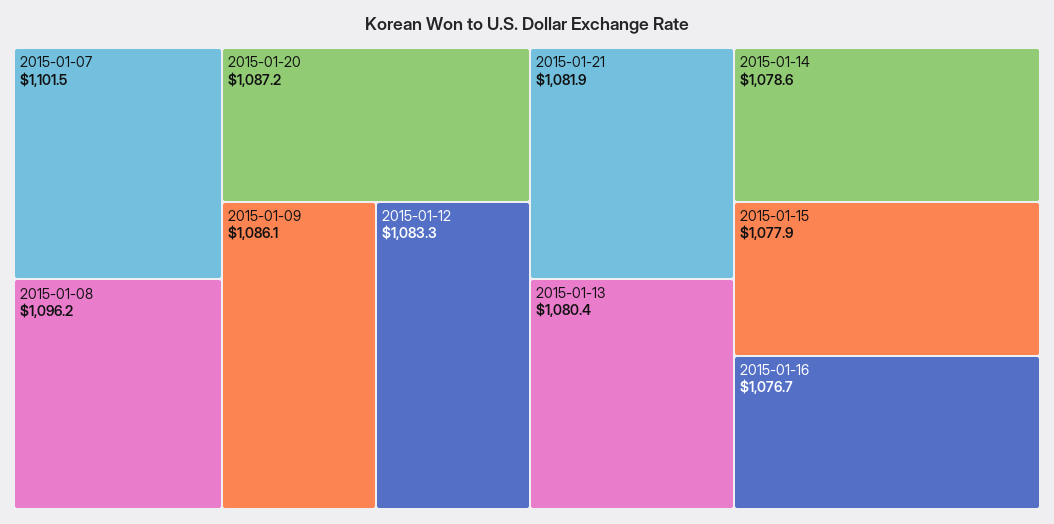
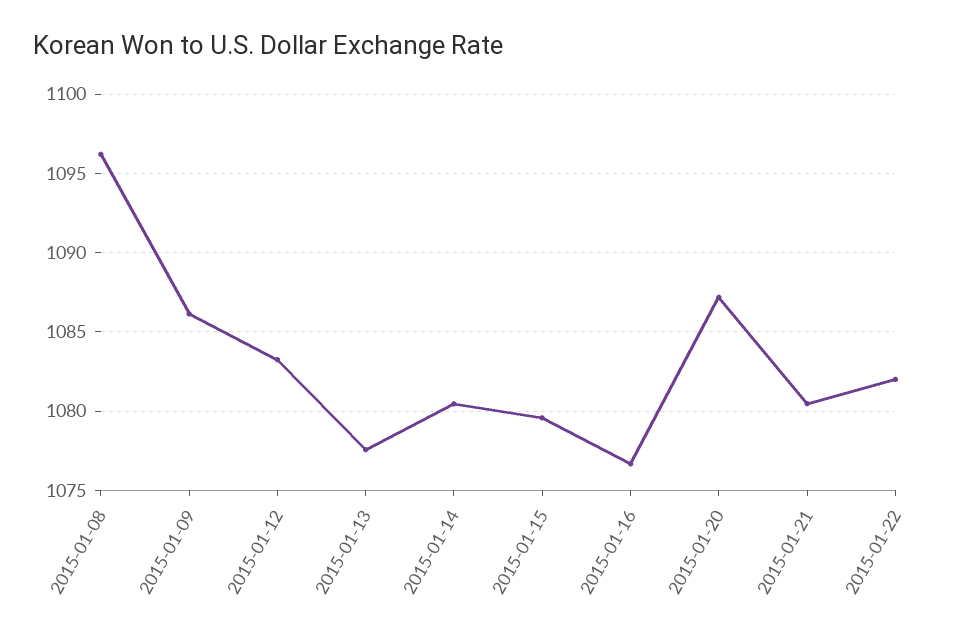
2015-01-07: 1101.5 -> none
2015-01-21: 1081.9 -> 1080.5
2015-01-13: 1080.4 -> 1077.5
2015-01-14: 1078.6 -> 1080.5
2015-01-15: 1077.9 -> 1079.5
2015-01-22: none -> 1082

